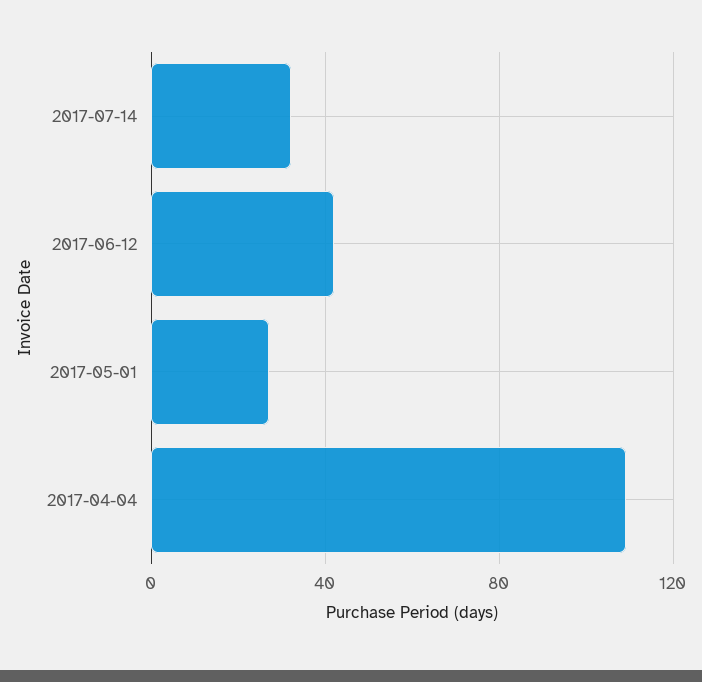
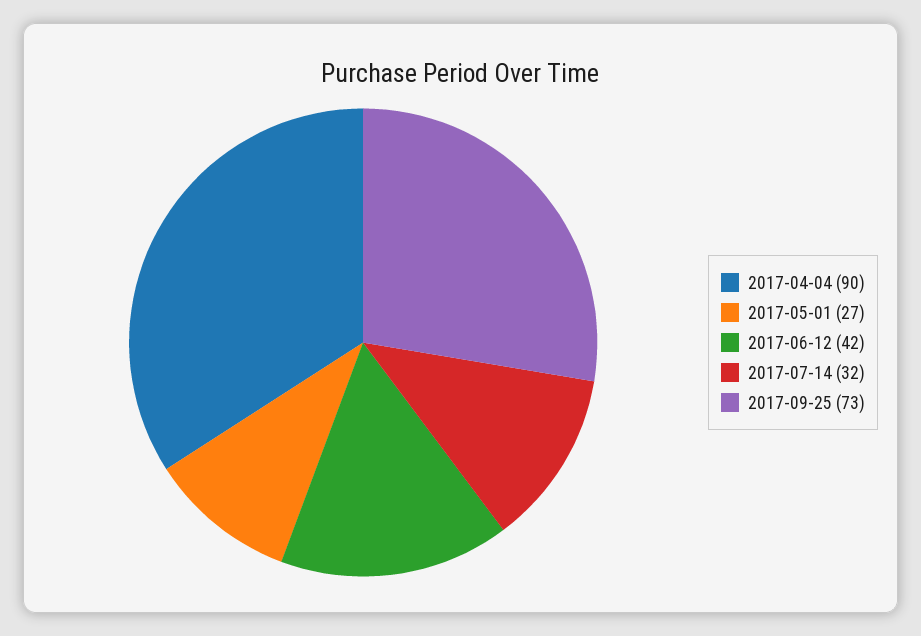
2017-04-04: 110 -> 90
2017-09-25: none -> 73

